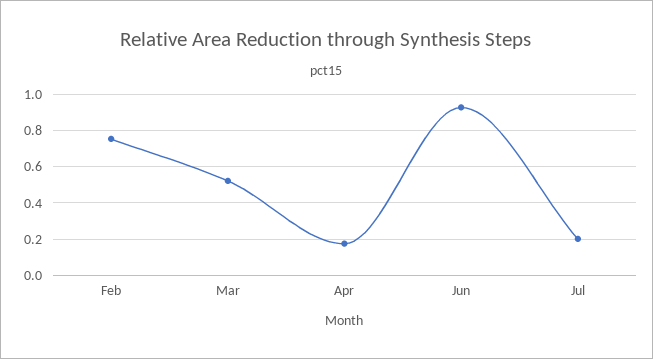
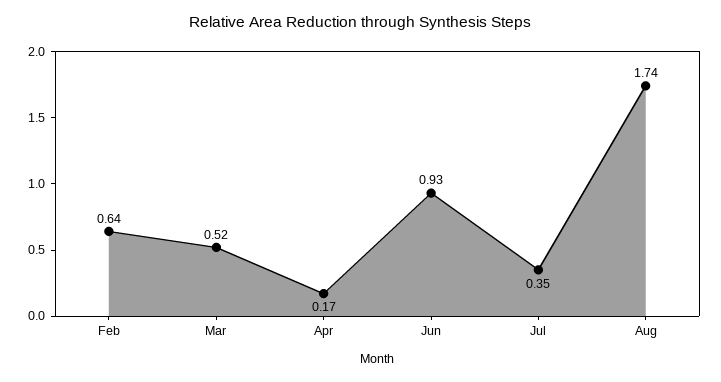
Feb: 0.75 -> 0.64
Jul: 0.2 -> 0.35
Aug: none -> 1.74

